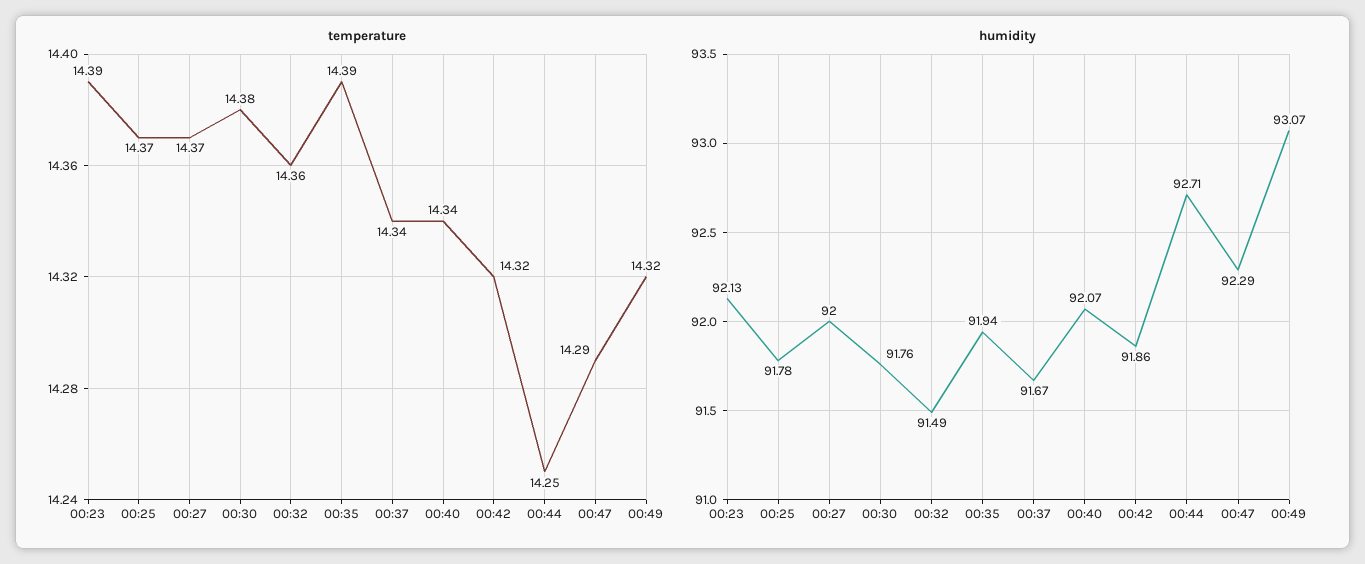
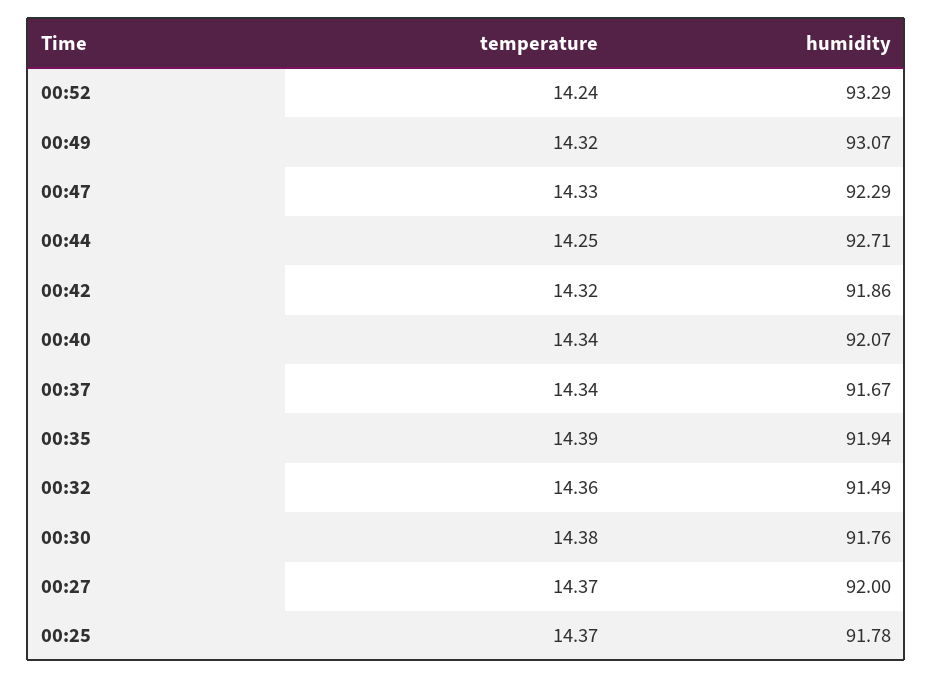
temperature, 00:23: 14.39 -> none
temperature, 00:47: 14.29 -> 14.33
humidity, 00:23: 92.13 -> none
temperature, 00:52: none -> 14.24
humidity, 00:52: none -> 93.29

